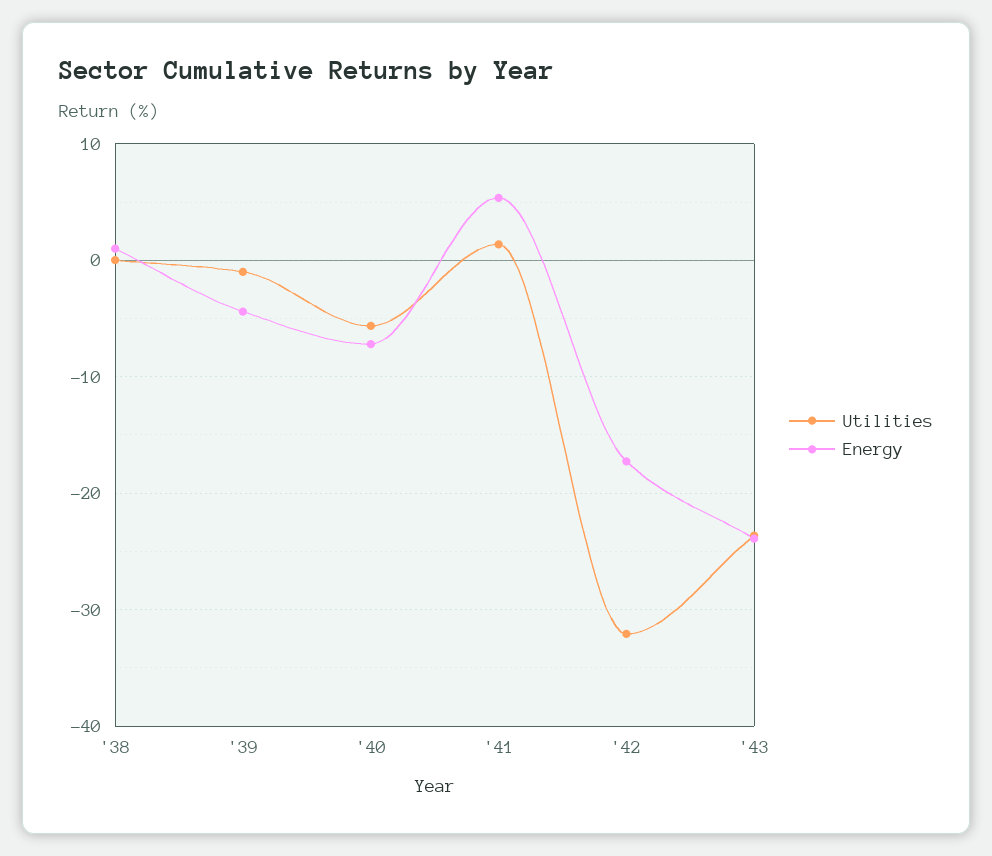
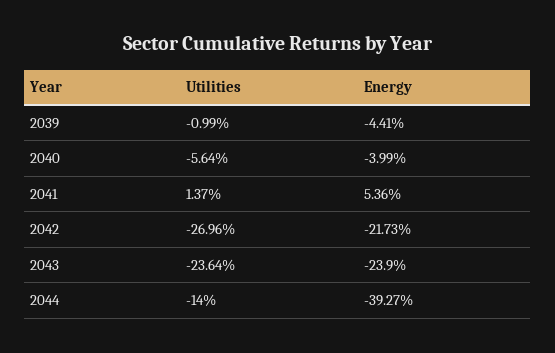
Utilities, '38: 0 -> none
Energy, '38: 1 -> none
Energy, '40: -7 -> -3.99
Utilities, '42: -32 -> -26.96
Energy, '42: -17 -> -21.73
Utilities, 2044: none -> -14
Energy, 2044: none -> -39.27

